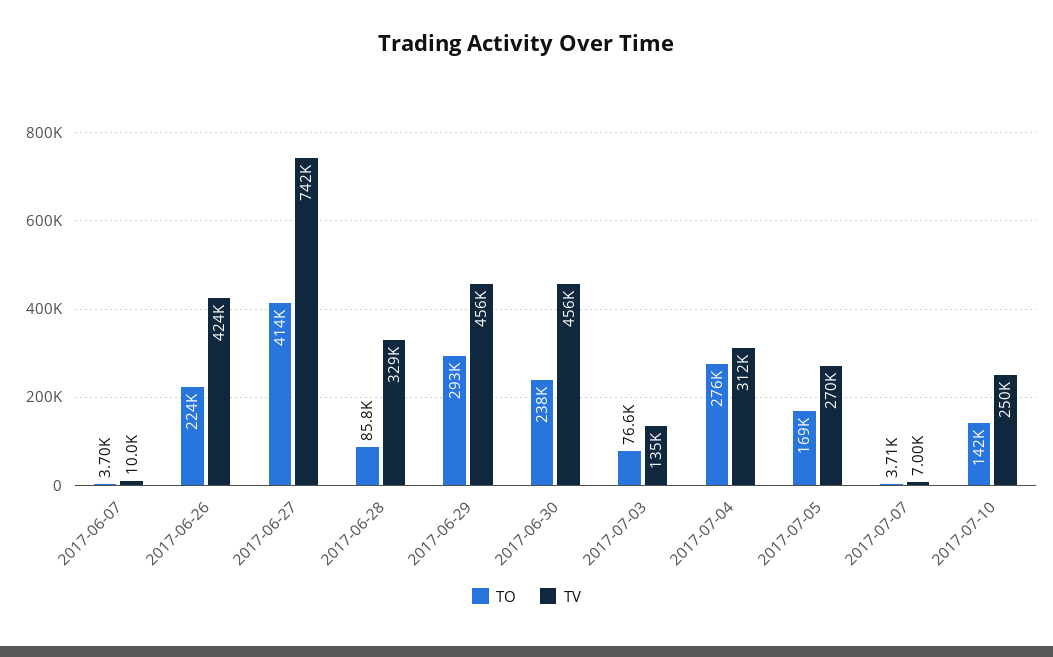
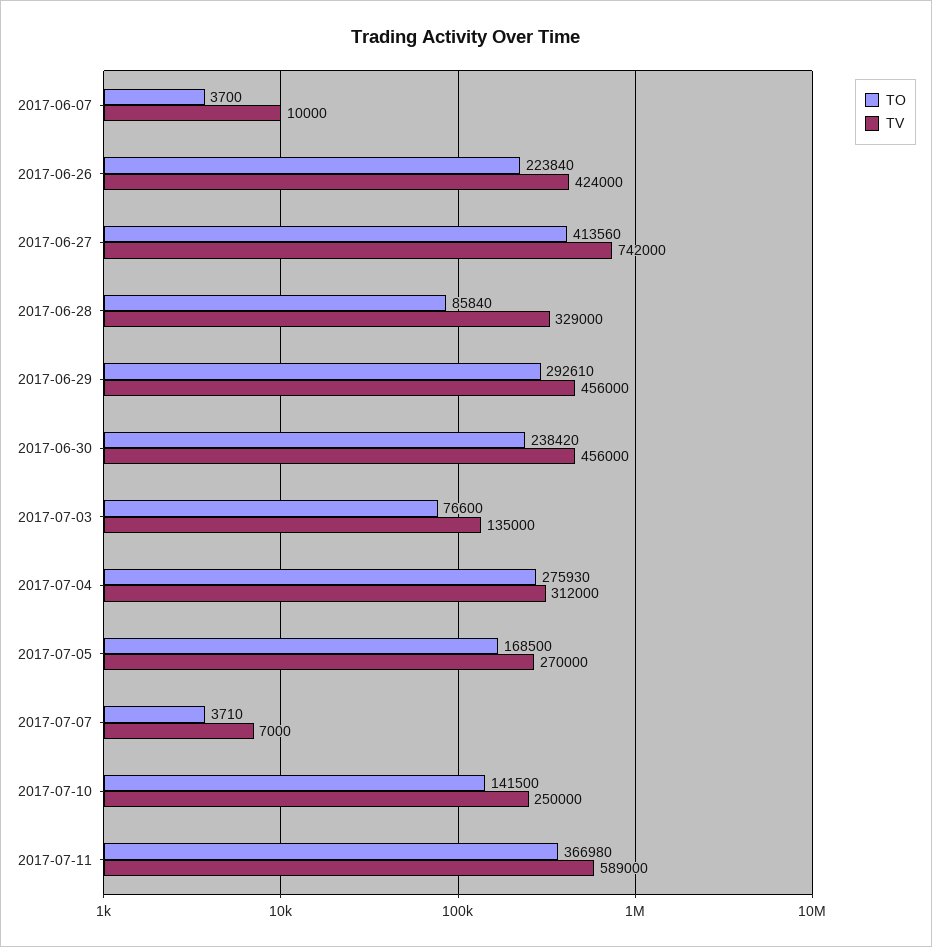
TO, 2017-07-11: none -> 366980
TV, 2017-07-11: none -> 589000

